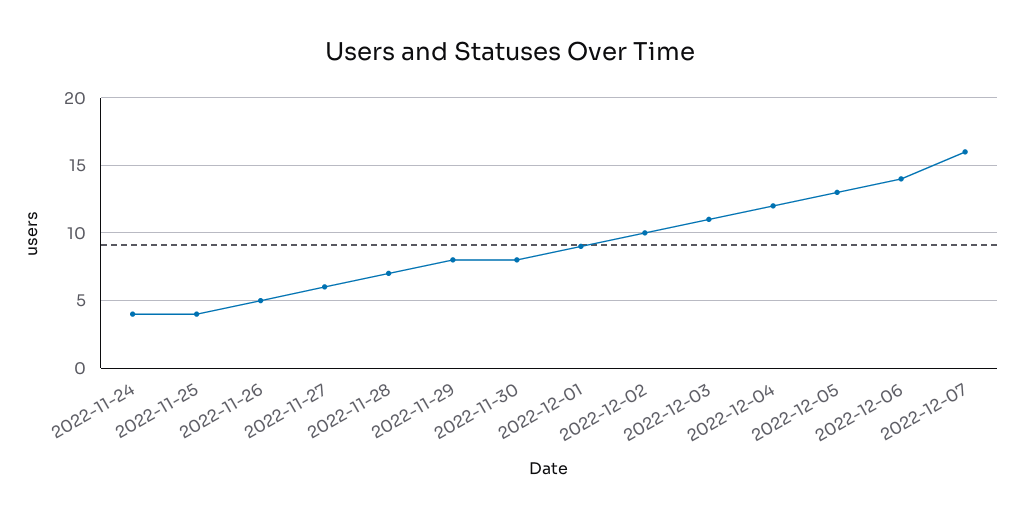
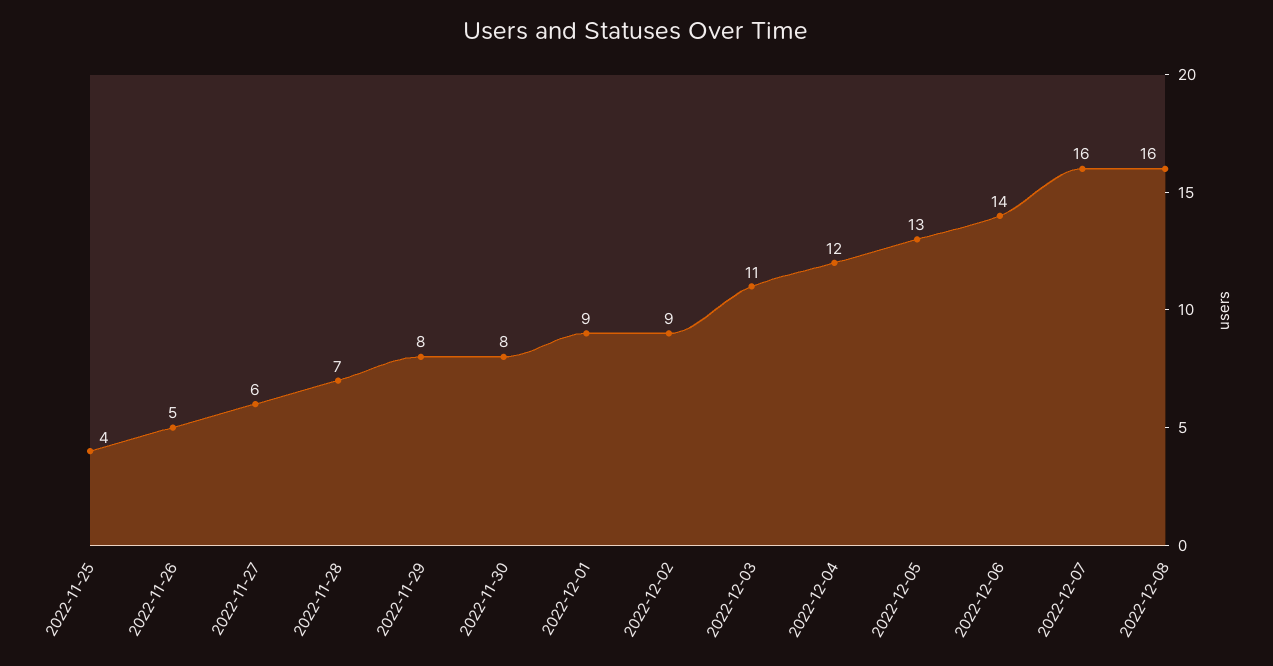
2022-11-24: 4 -> none
2022-12-02: 10 -> 9
2022-12-08: none -> 16

